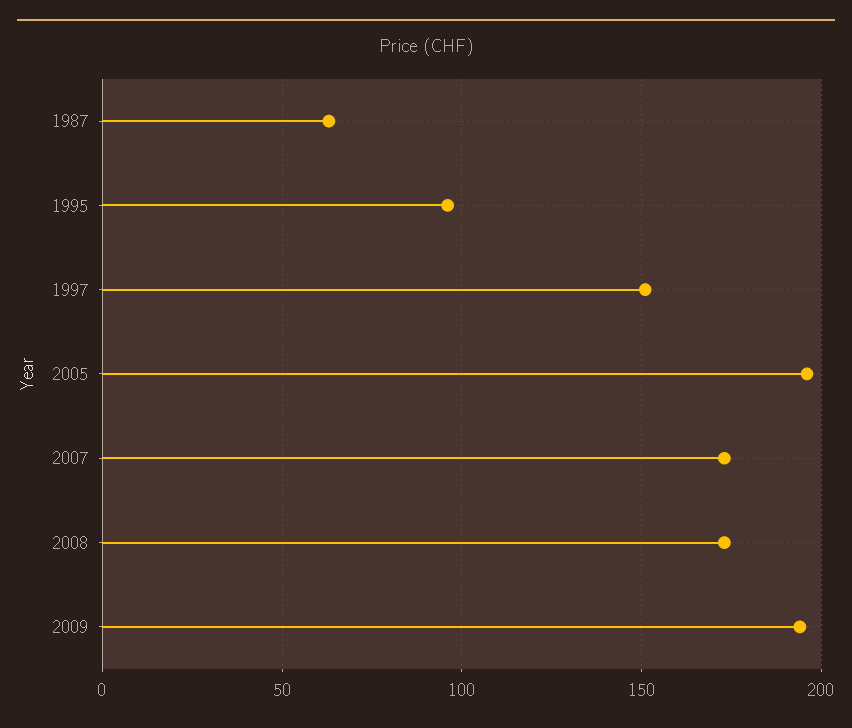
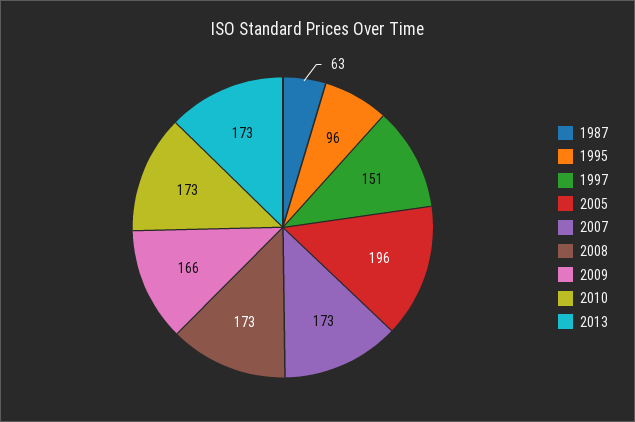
2009: 195 -> 166
2010: none -> 173
2013: none -> 173

